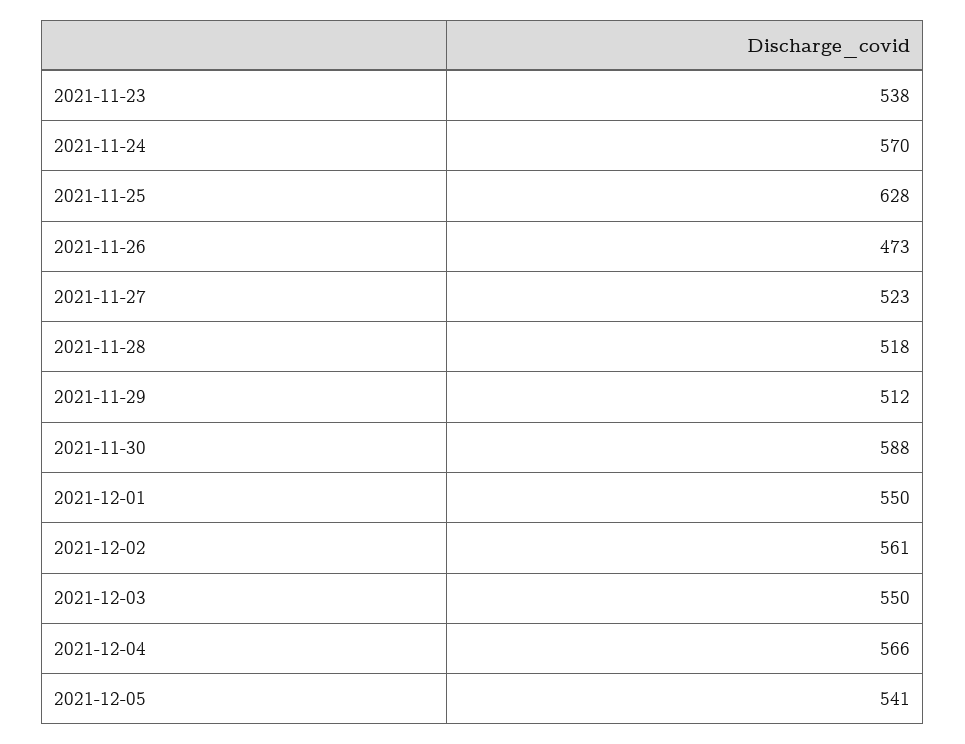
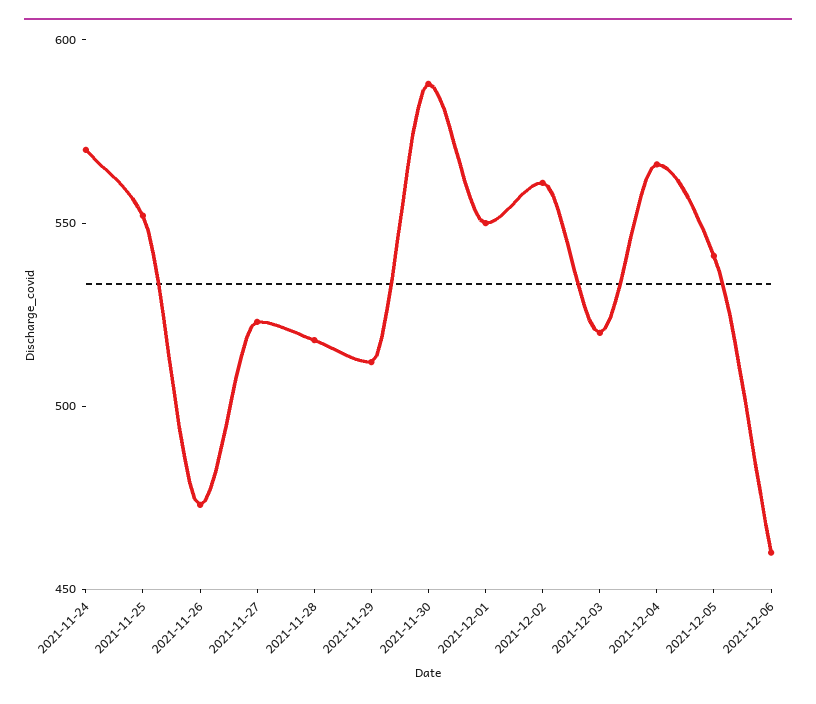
2021-11-23: 538 -> none
2021-11-25: 628 -> 550
2021-12-03: 550 -> 520
2021-12-06: none -> 460

